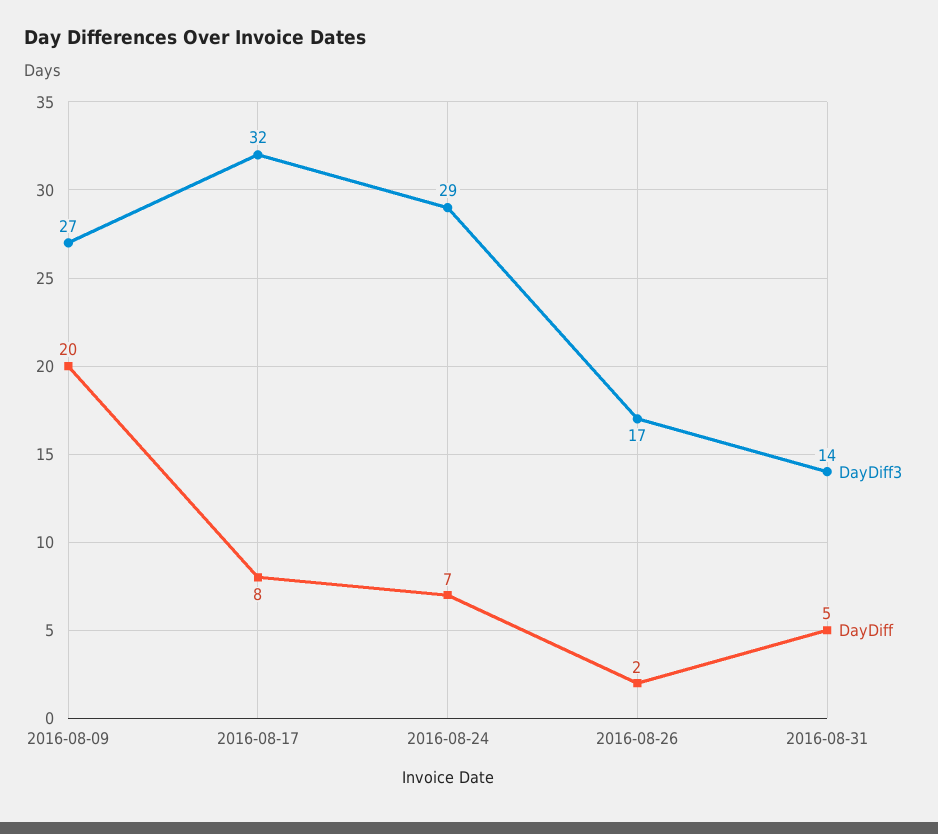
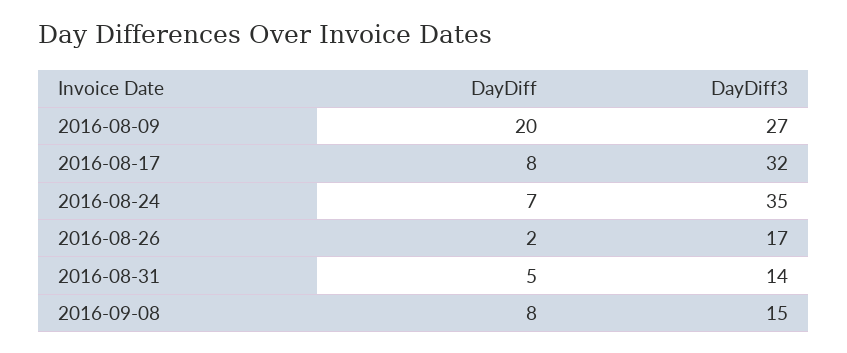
DayDiff3, 2016-08-24: 29 -> 35
DayDiff, 2016-09-08: none -> 8
DayDiff3, 2016-09-08: none -> 15

